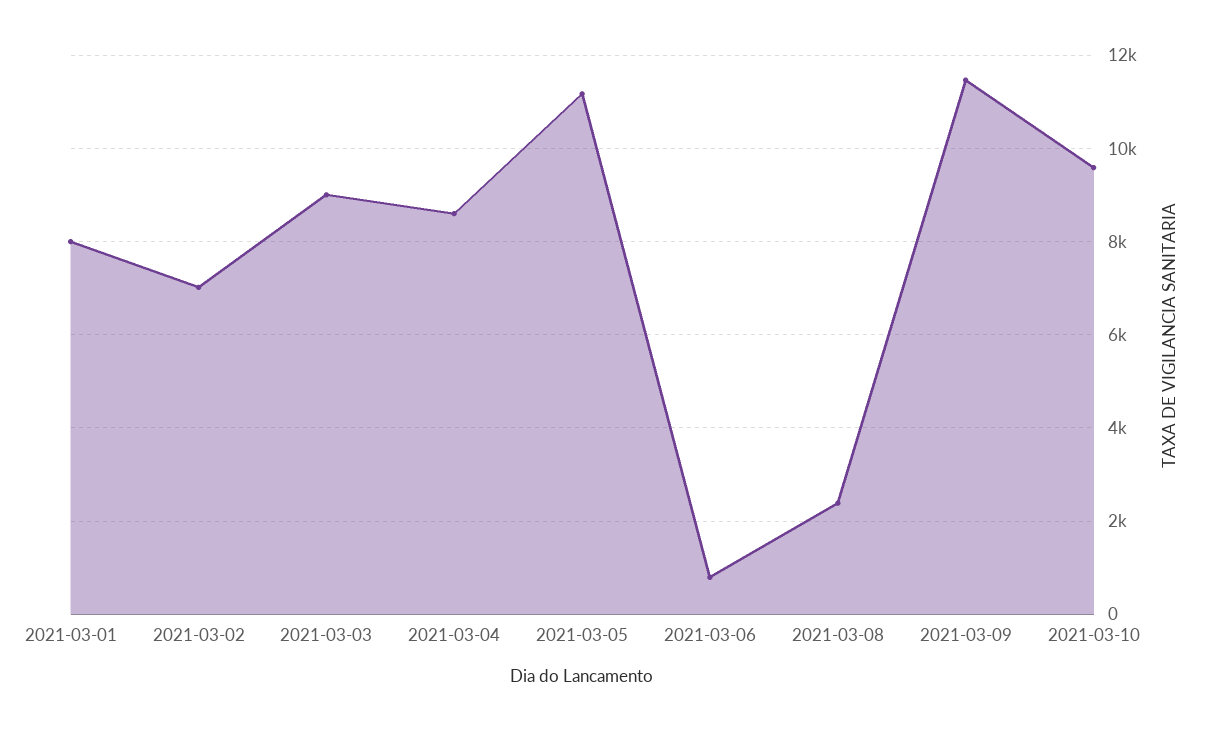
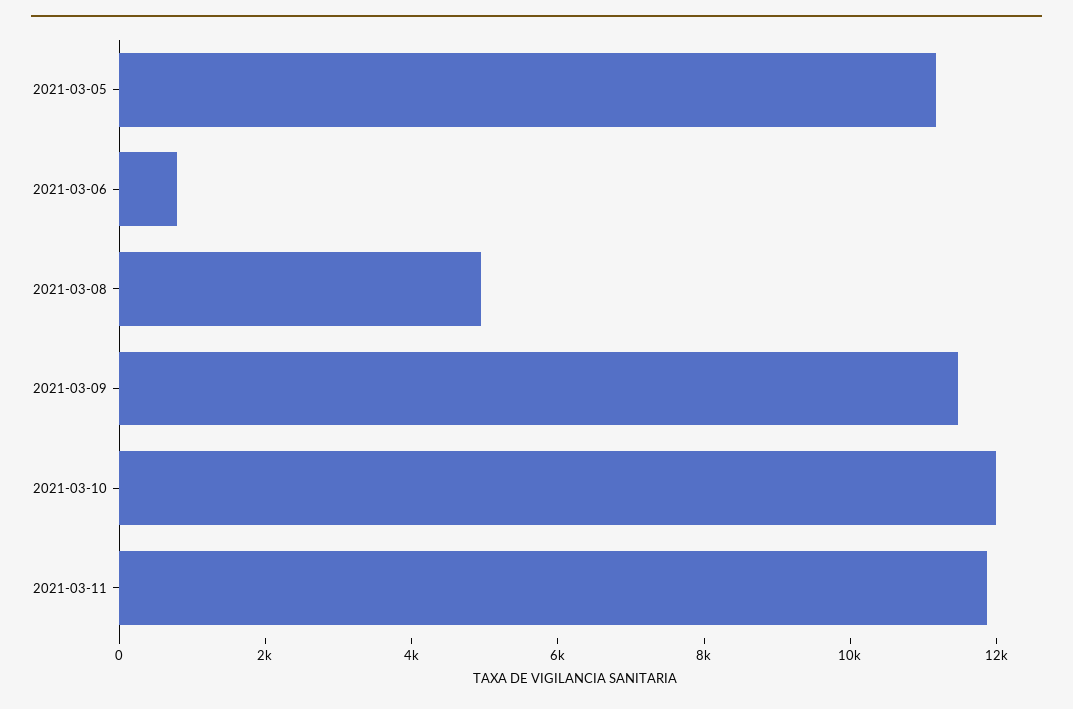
2021-03-01: 8000 -> none
2021-03-02: 7000 -> none
2021-03-03: 9000 -> none
2021-03-04: 8600 -> none
2021-03-08: 2400 -> 5000
2021-03-10: 9600 -> 12000
2021-03-11: none -> 12000

